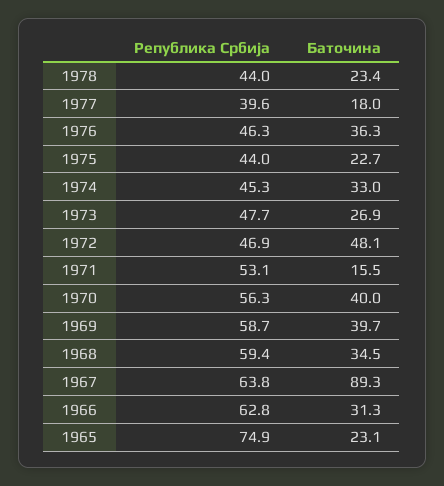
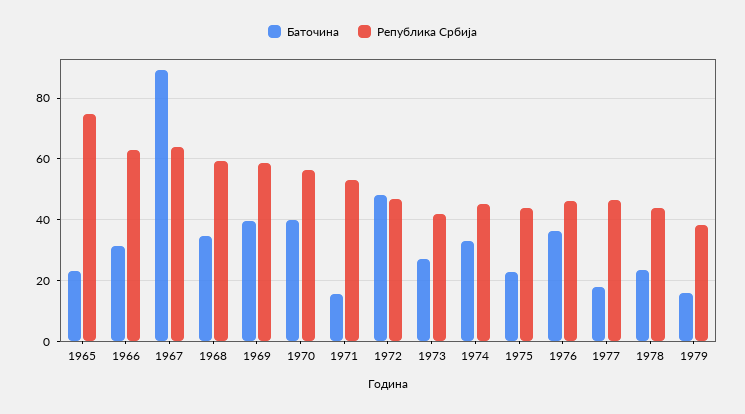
Република Србија, 1977: 39.6 -> 46
Република Србија, 1973: 47.7 -> 42
Баточина, 1979: none -> 16
Република Србија, 1979: none -> 38

